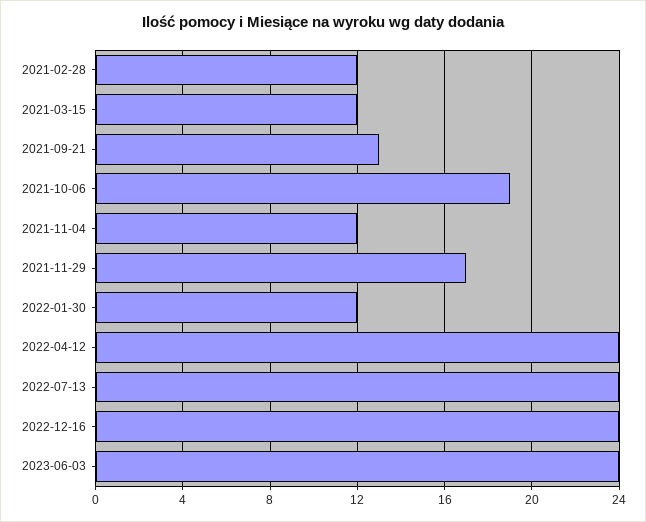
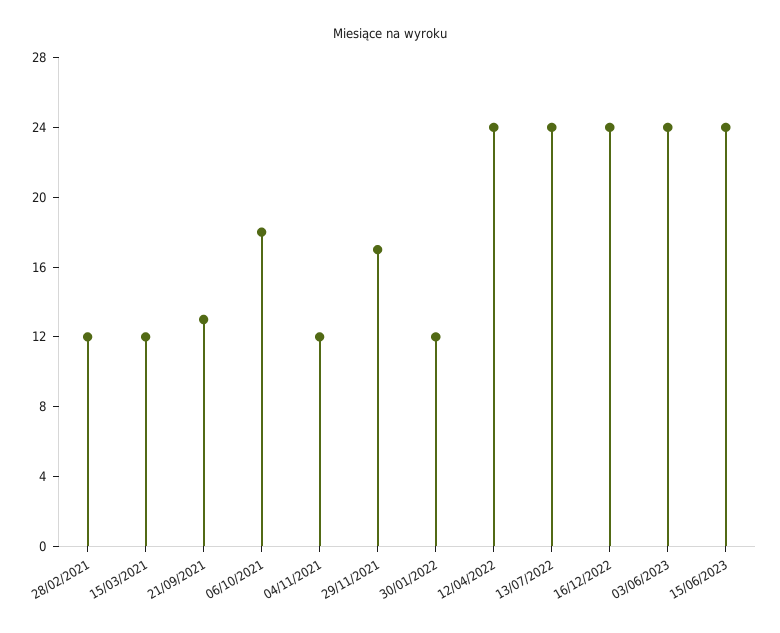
2021-10-06: 19 -> 18
15/06/2023: none -> 24

